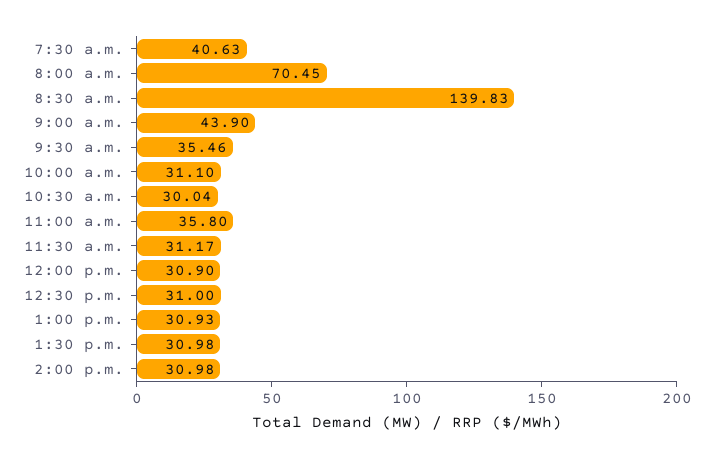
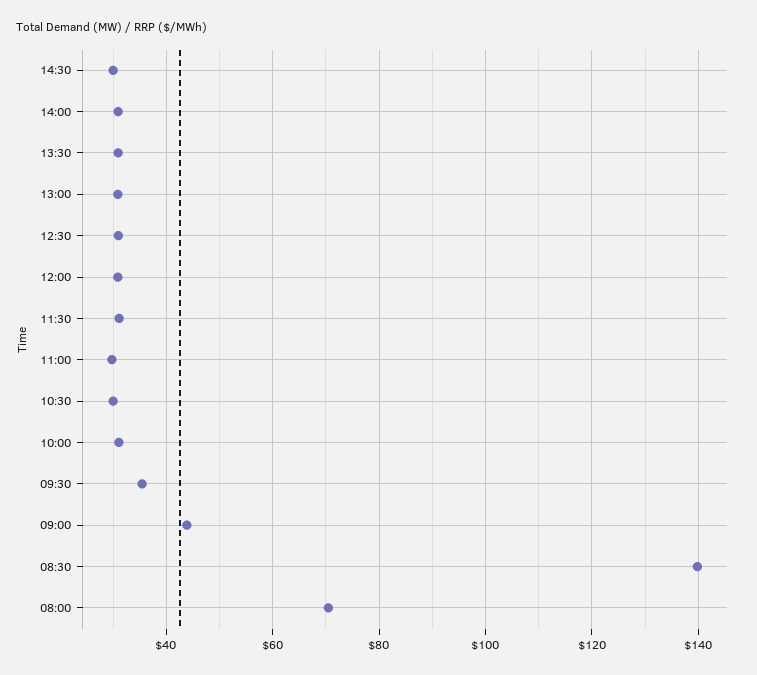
7:30 a.m.: 40.63 -> none
11:00 a.m.: 35.8 -> 30
14:30: none -> 30

